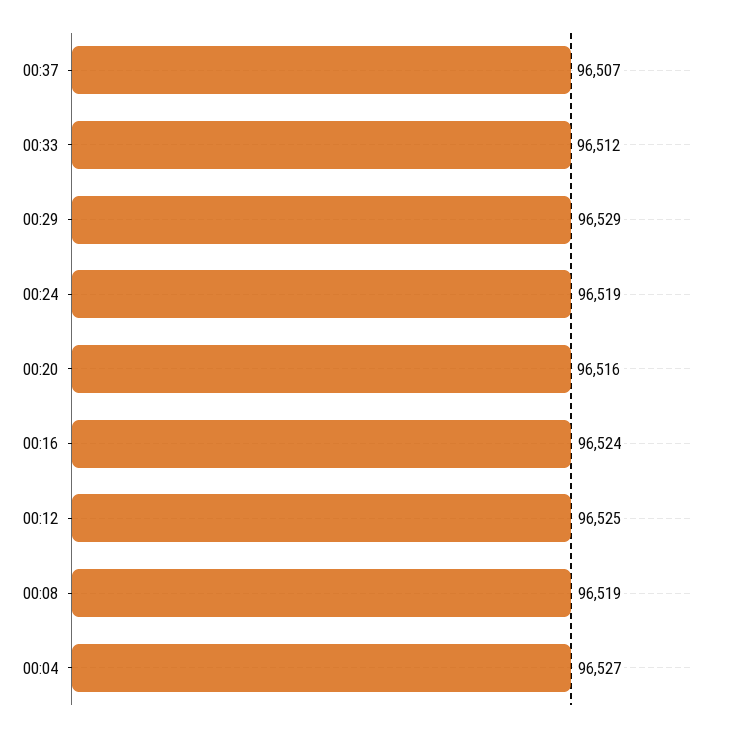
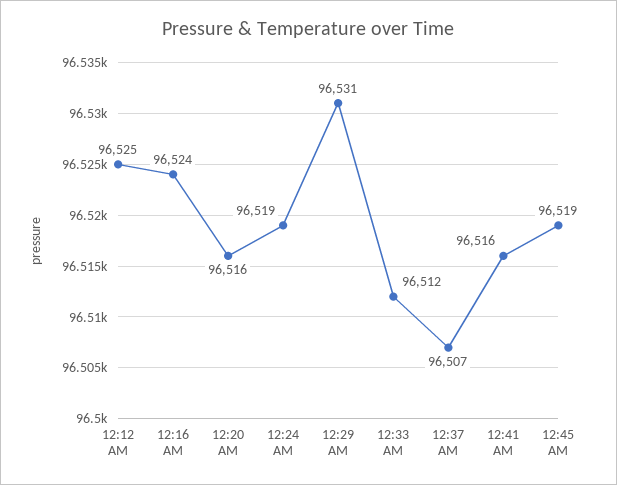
00:29: 96529 -> 96531
00:08: 96519 -> none
00:04: 96527 -> none
12:41 AM: none -> 96516
12:45 AM: none -> 96519

